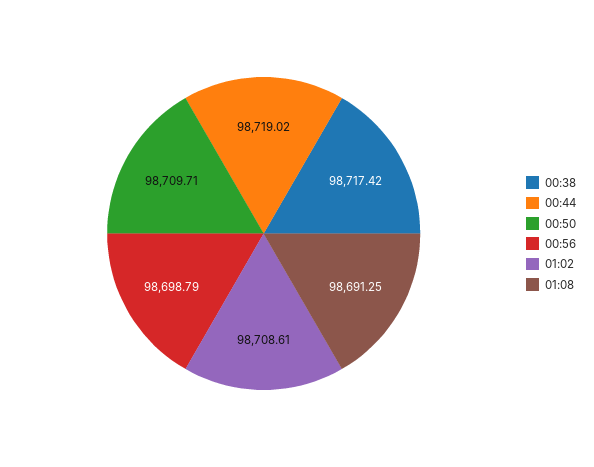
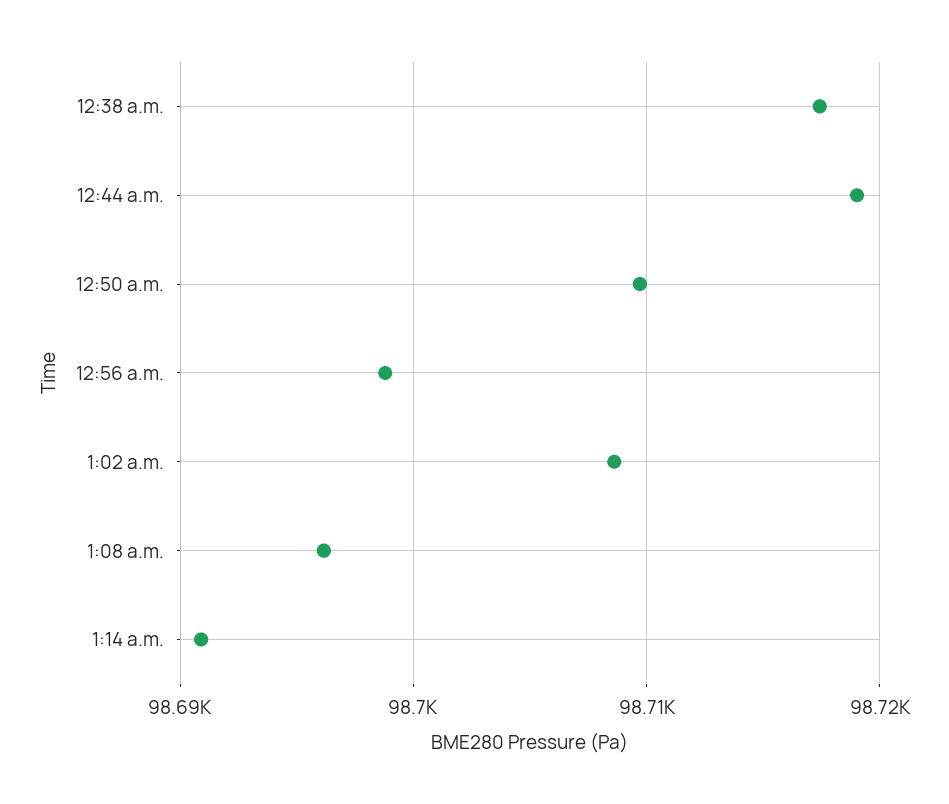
01:08: 98691.25 -> 98696
1:14 a.m.: none -> 98691

